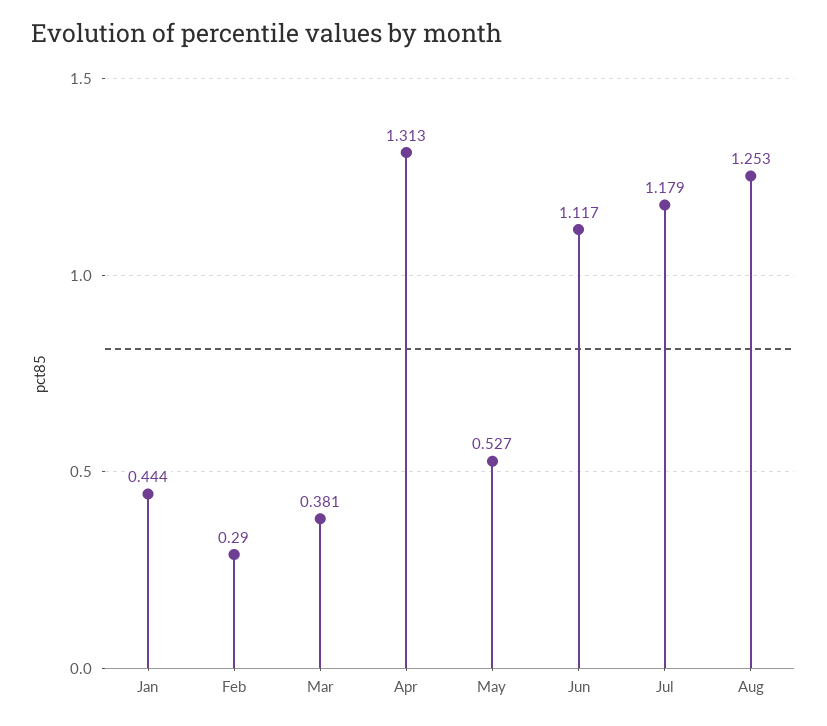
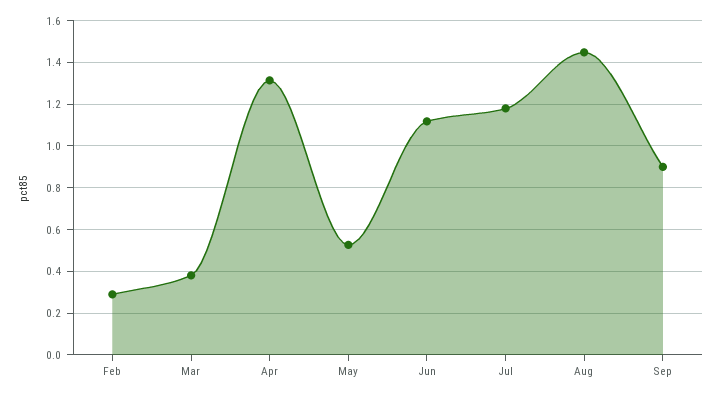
Jan: 0.444 -> none
Aug: 1.253 -> 1.45
Sep: none -> 0.9

